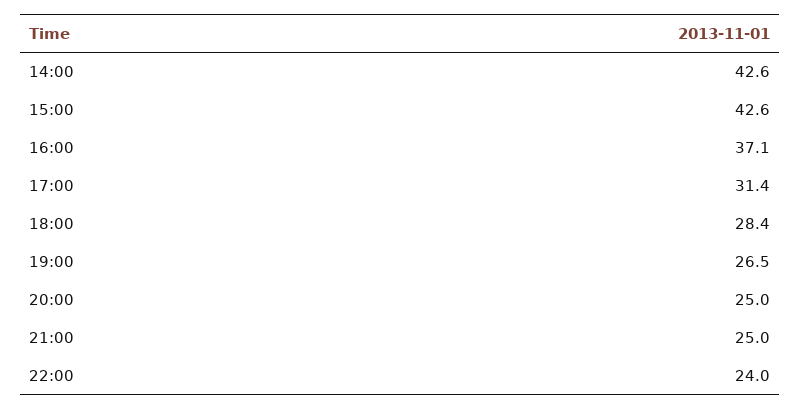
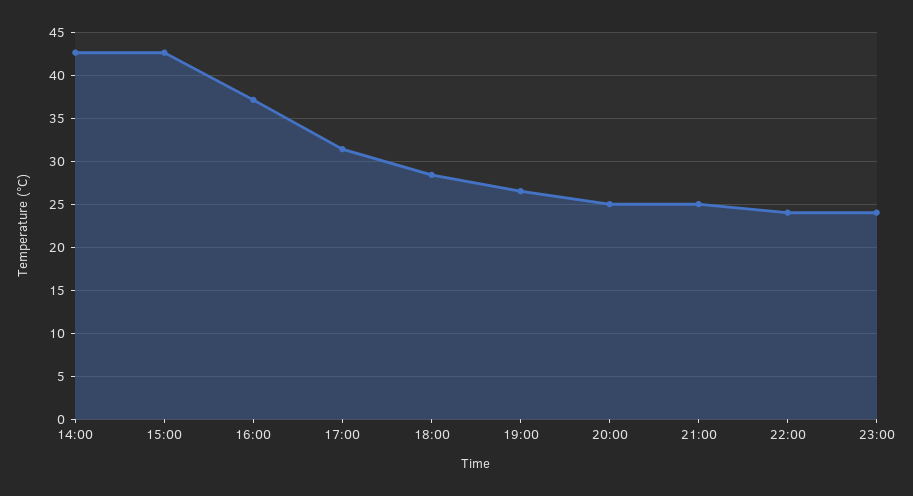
23:00: none -> 24

